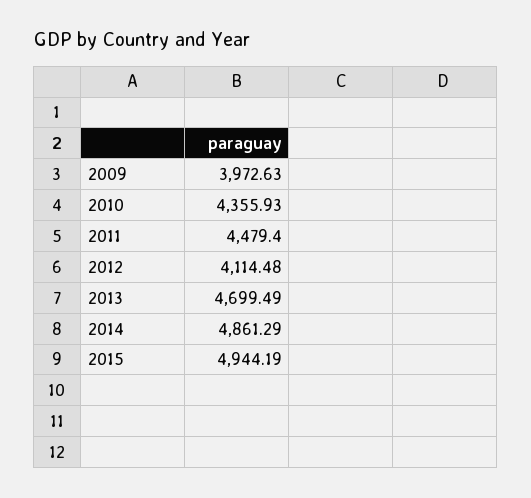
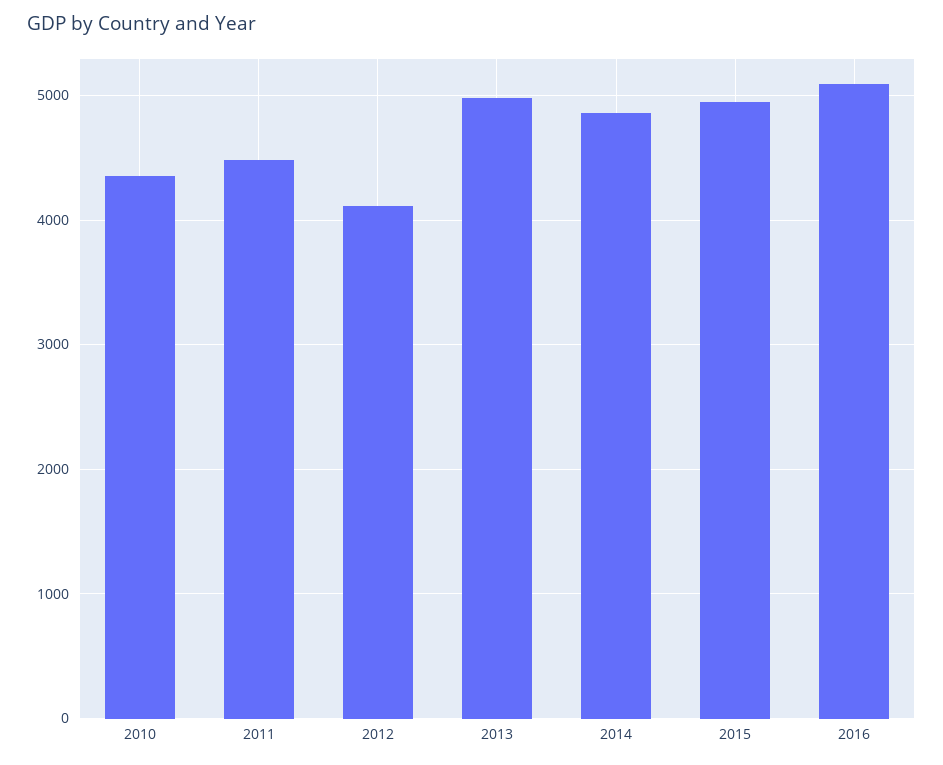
2009: 3972.63 -> none
2013: 4699.49 -> 5000
2016: none -> 5100

